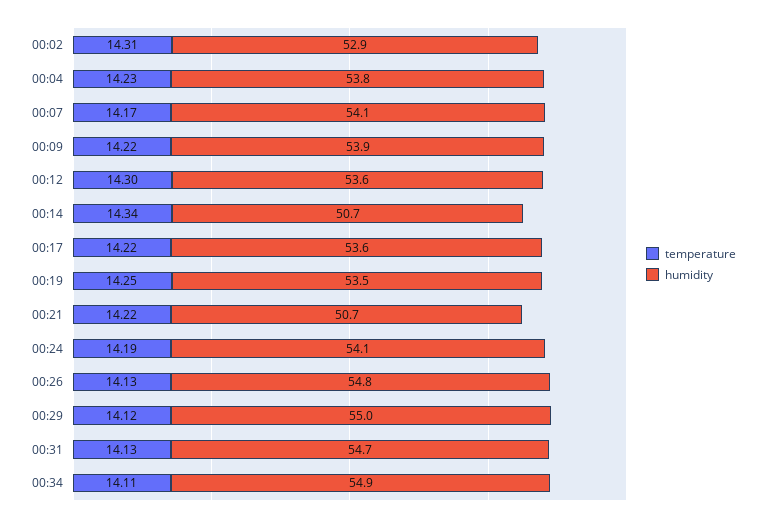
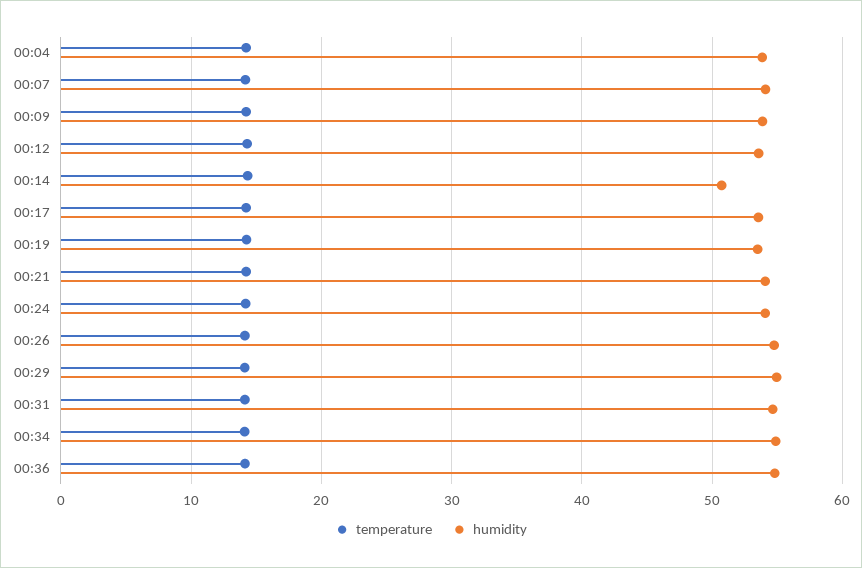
temperature, 00:02: 14.31 -> none
humidity, 00:02: 52.9 -> none
humidity, 00:21: 50.7 -> 54
temperature, 00:36: none -> 14
humidity, 00:36: none -> 55

